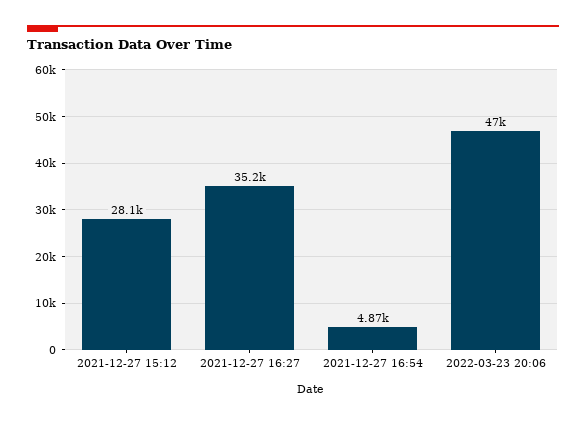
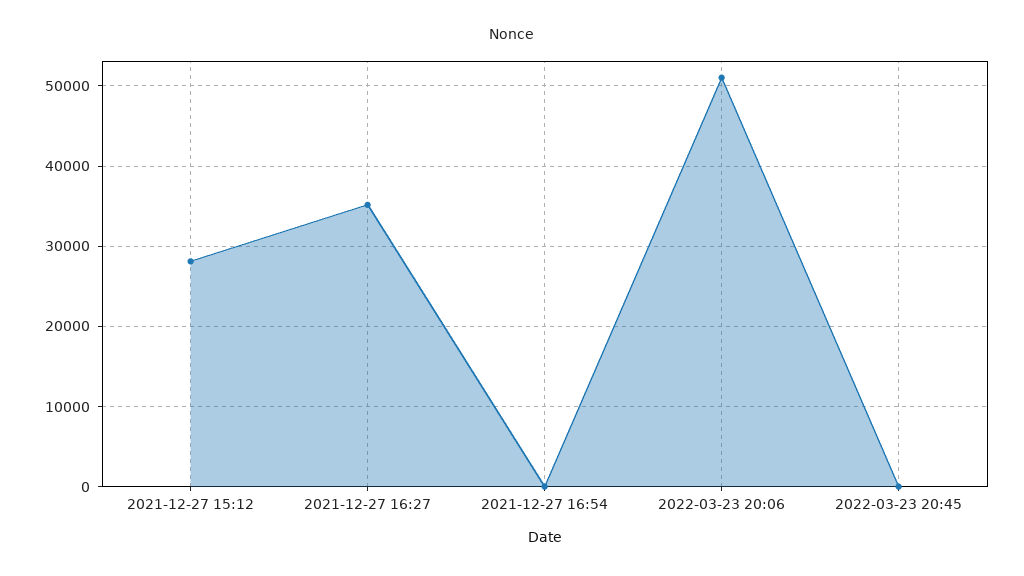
2021-12-27 16:54: 4870 -> 0
2022-03-23 20:06: 47000 -> 51000
2022-03-23 20:45: none -> 0

